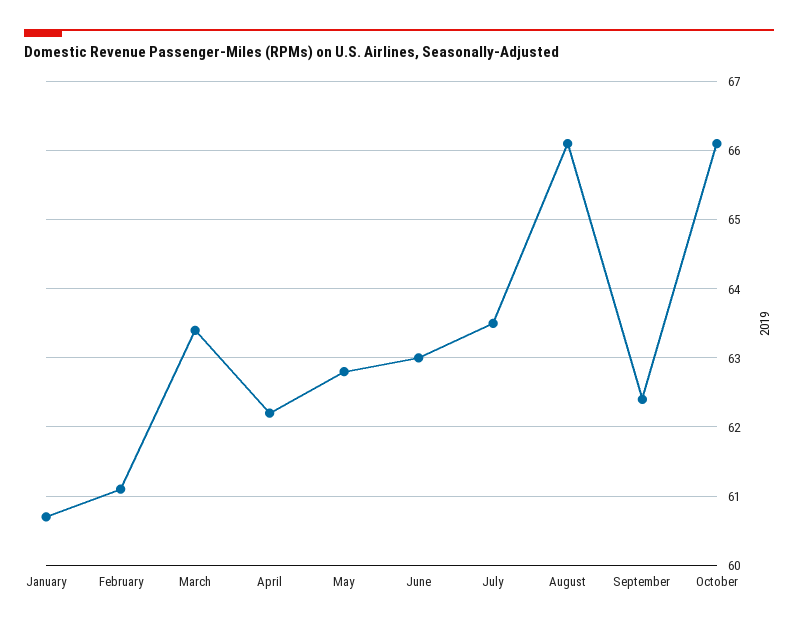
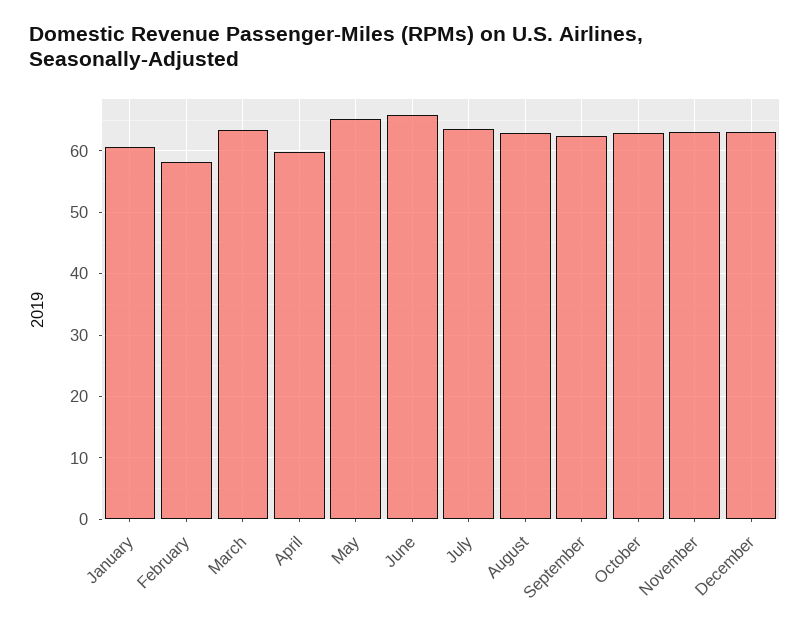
February: 61.1 -> 58
April: 62.2 -> 60
May: 62.8 -> 65
June: 63 -> 66
August: 66.1 -> 63
October: 66.1 -> 63
November: none -> 63
December: none -> 63

